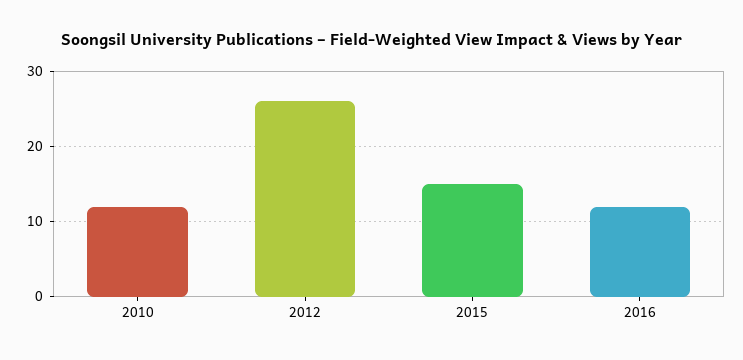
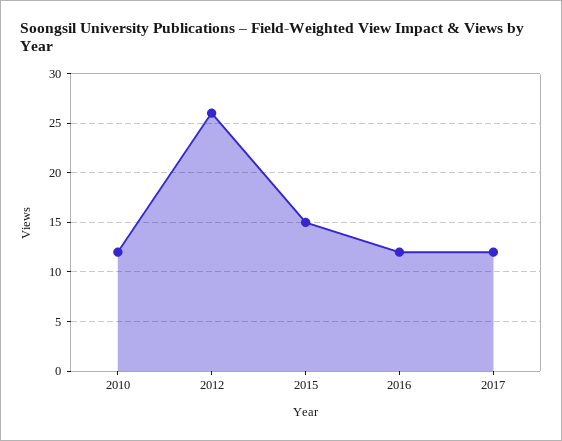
2017: none -> 12

